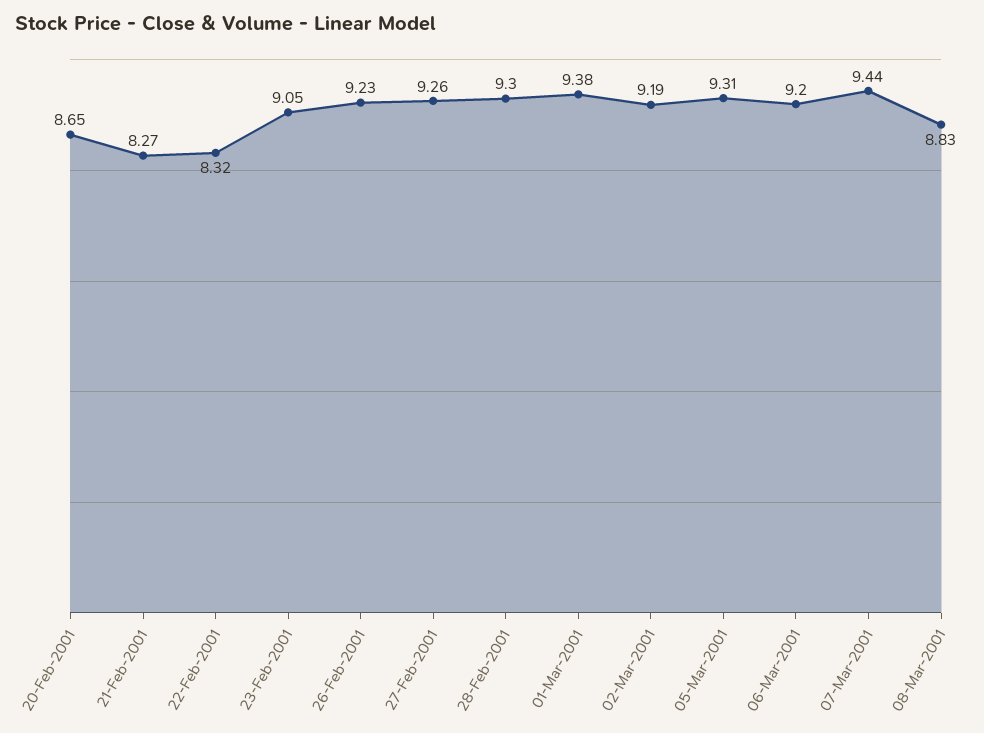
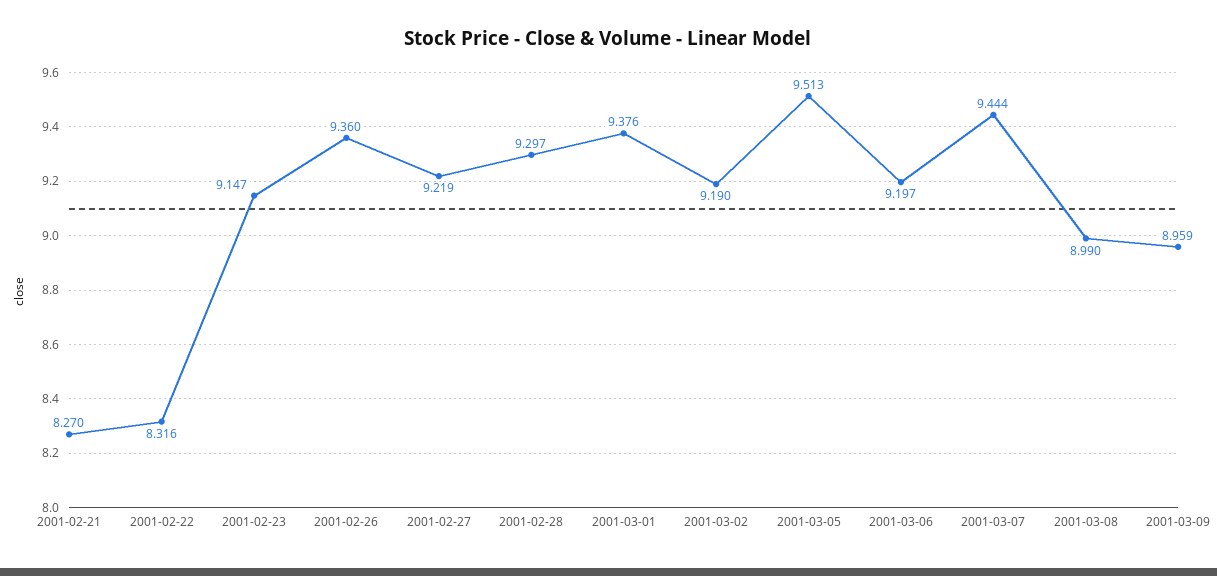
20-Feb-2001: 8.65 -> none
23-Feb-2001: 9.05 -> 9.147
26-Feb-2001: 9.23 -> 9.36
27-Feb-2001: 9.26 -> 9.219
05-Mar-2001: 9.31 -> 9.513
08-Mar-2001: 8.83 -> 8.99
2001-03-09: none -> 8.959

